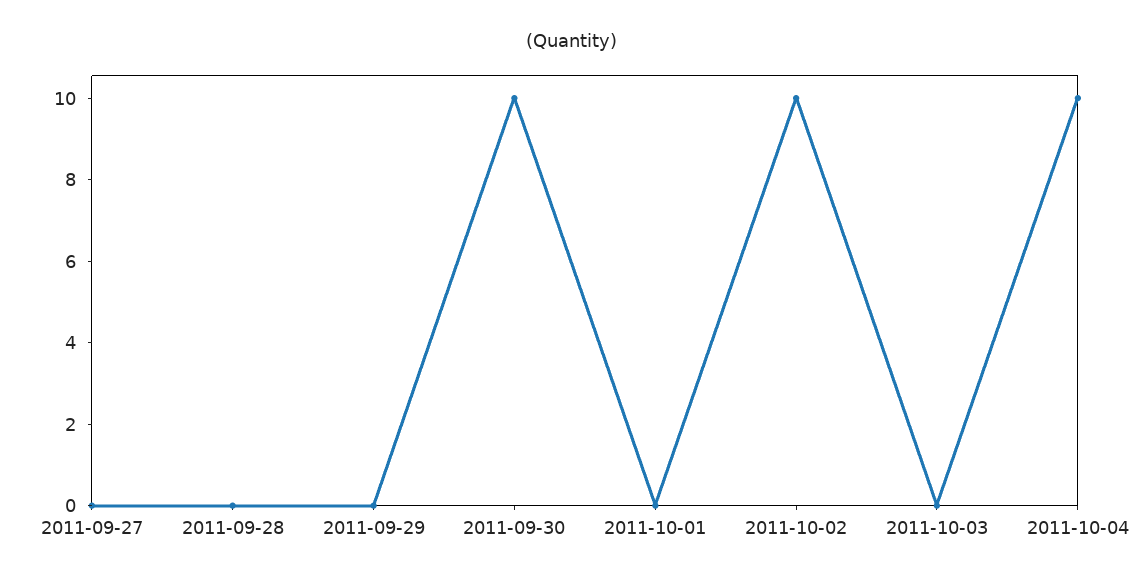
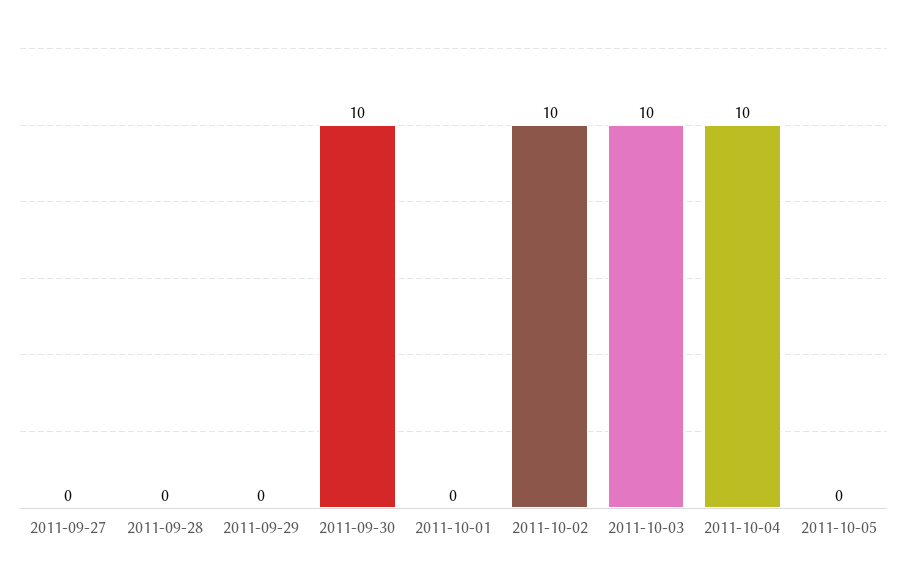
2011-10-03: 0 -> 10
2011-10-05: none -> 0

